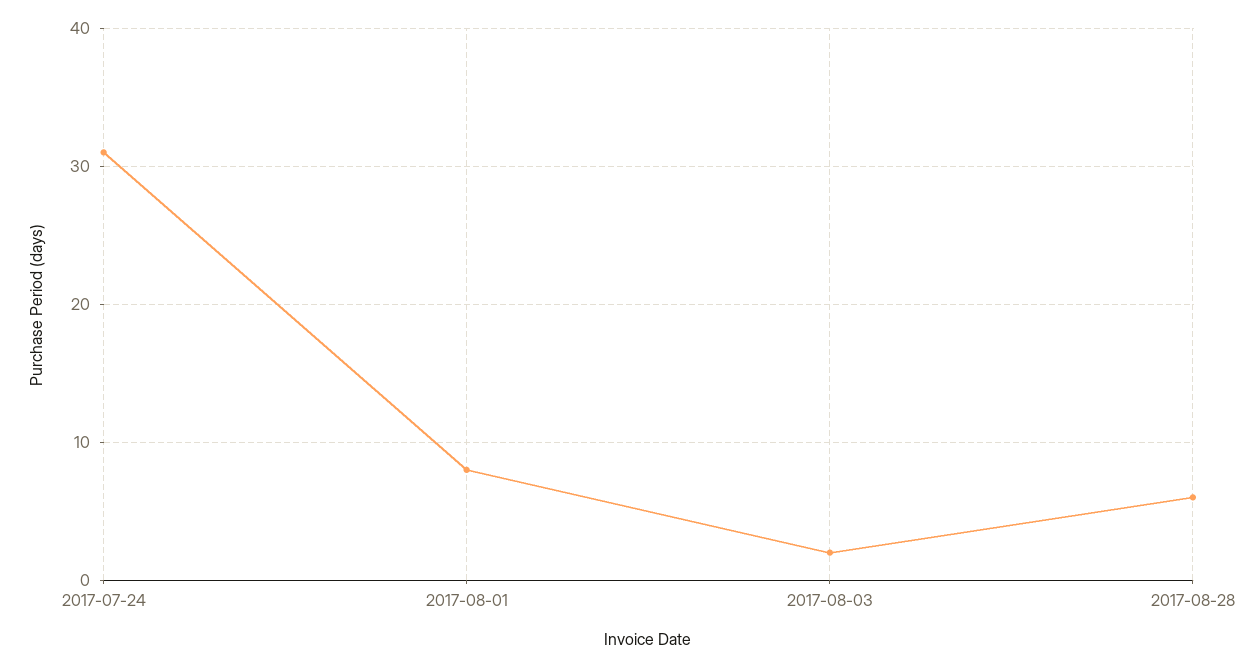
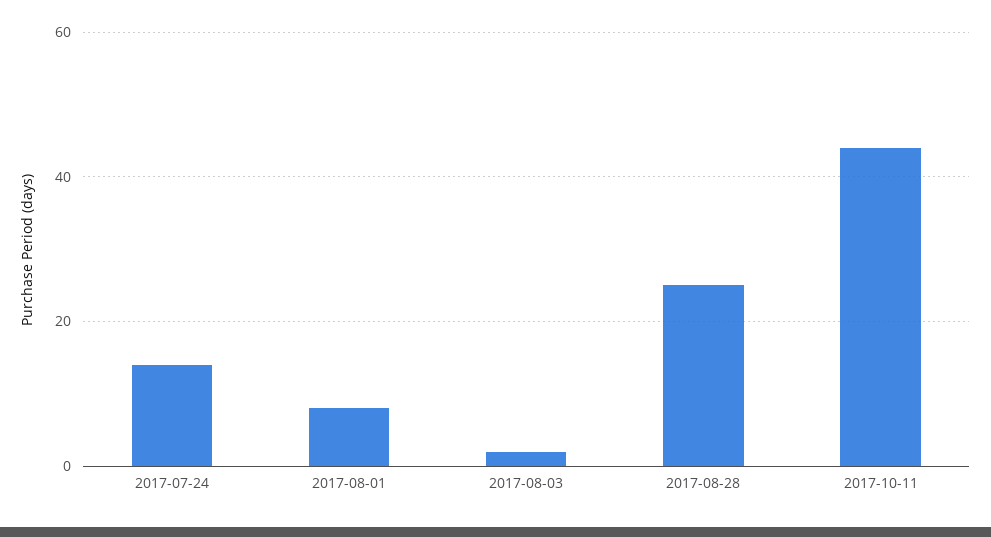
2017-07-24: 31 -> 15
2017-08-28: 6 -> 25
2017-10-11: none -> 45

